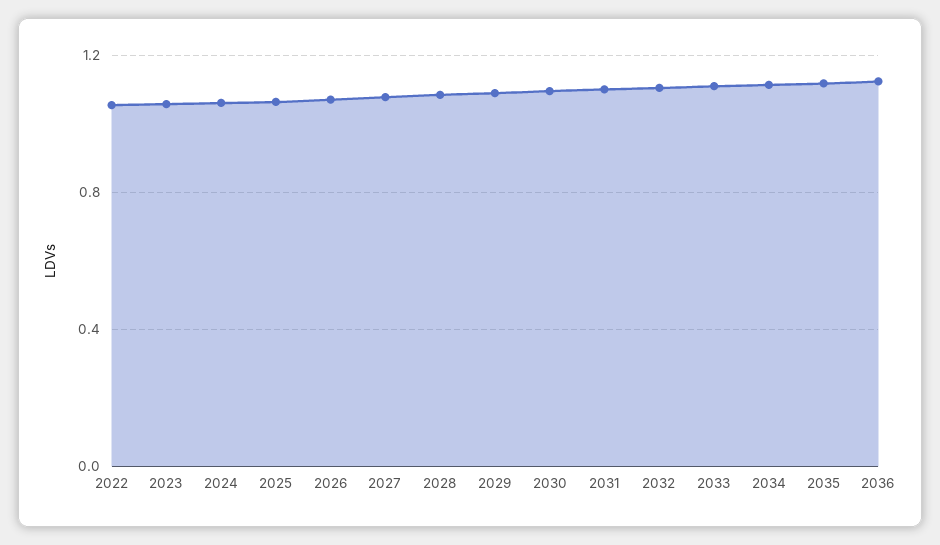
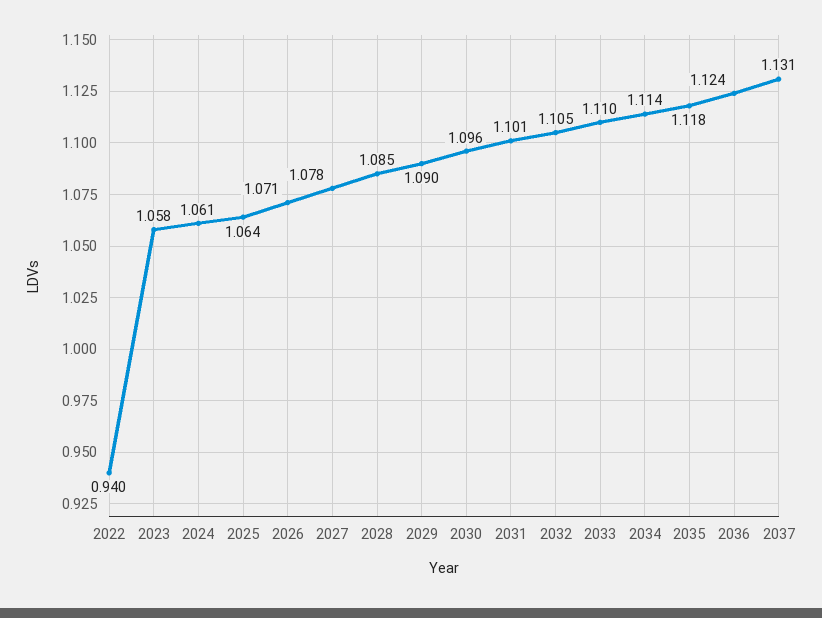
2022: 1.05 -> 0.94
2037: none -> 1.131

